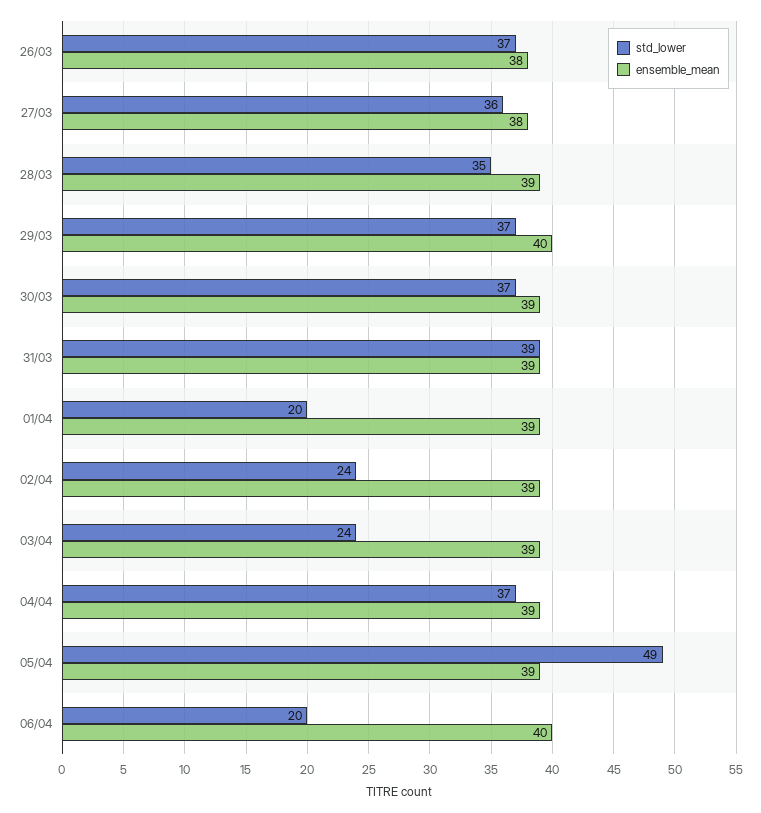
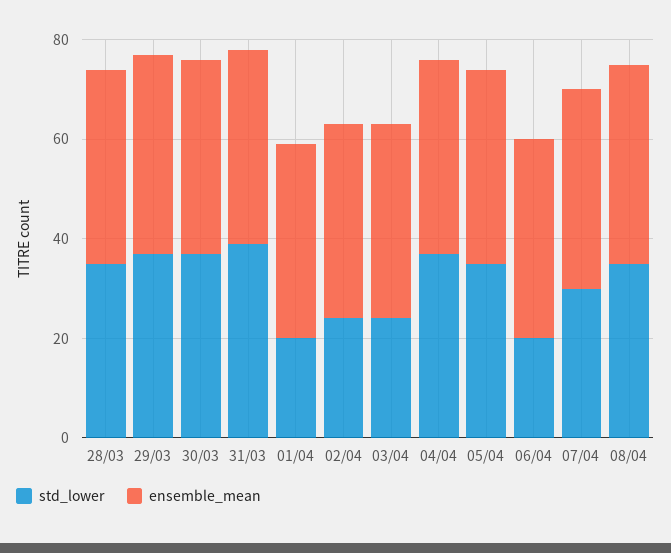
std_lower, 26/03: 37 -> none
ensemble_mean, 26/03: 38 -> none
std_lower, 27/03: 36 -> none
ensemble_mean, 27/03: 38 -> none
std_lower, 05/04: 49 -> 35
std_lower, 07/04: none -> 30
ensemble_mean, 07/04: none -> 40
std_lower, 08/04: none -> 35
ensemble_mean, 08/04: none -> 40

